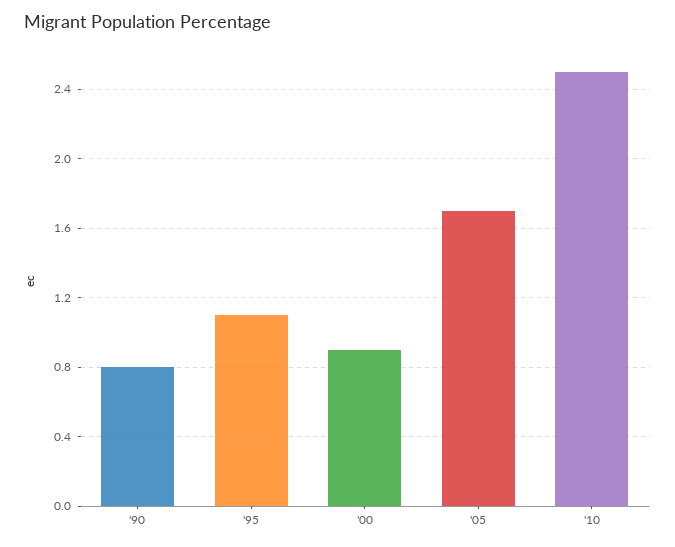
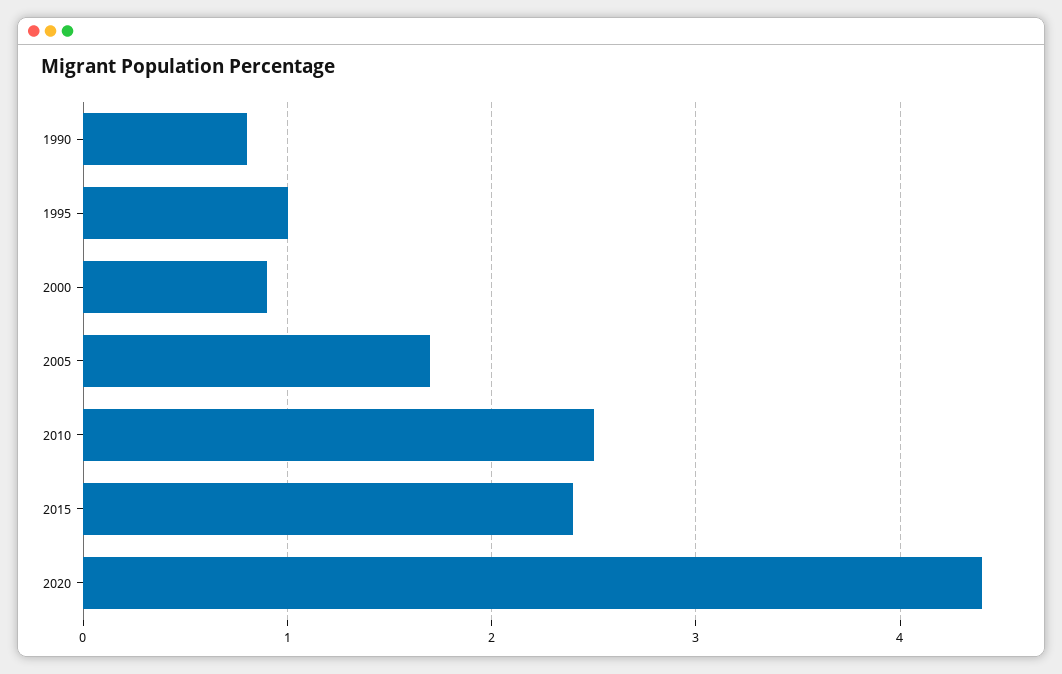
'95: 1.1 -> 1
2015: none -> 2.4
2020: none -> 4.4

